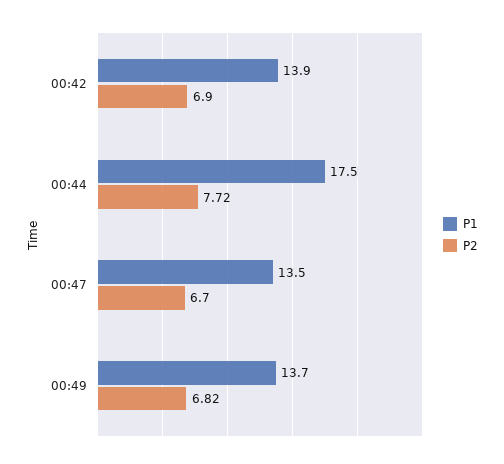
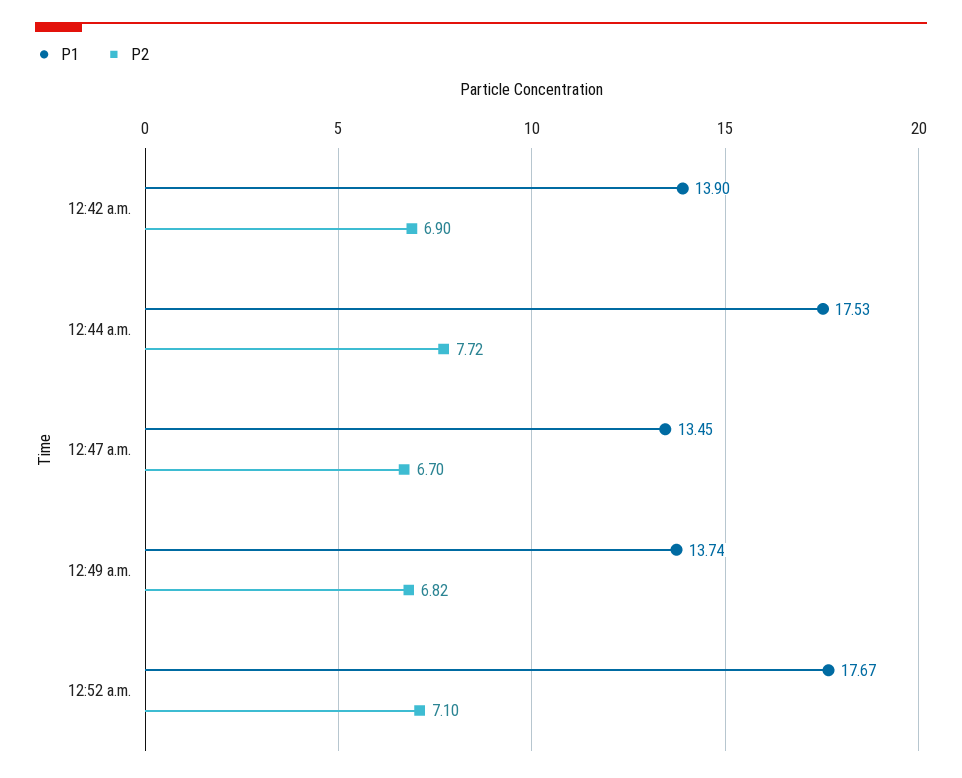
P1, 12:52 a.m.: none -> 17.67
P2, 12:52 a.m.: none -> 7.1

